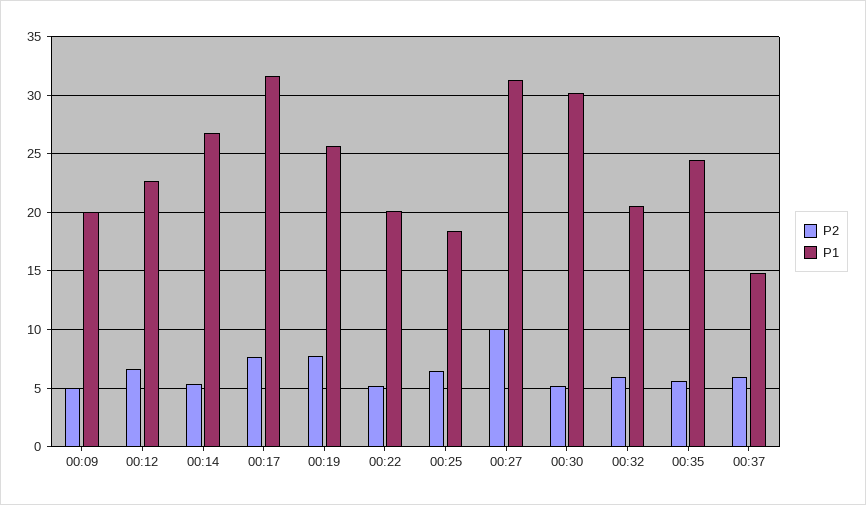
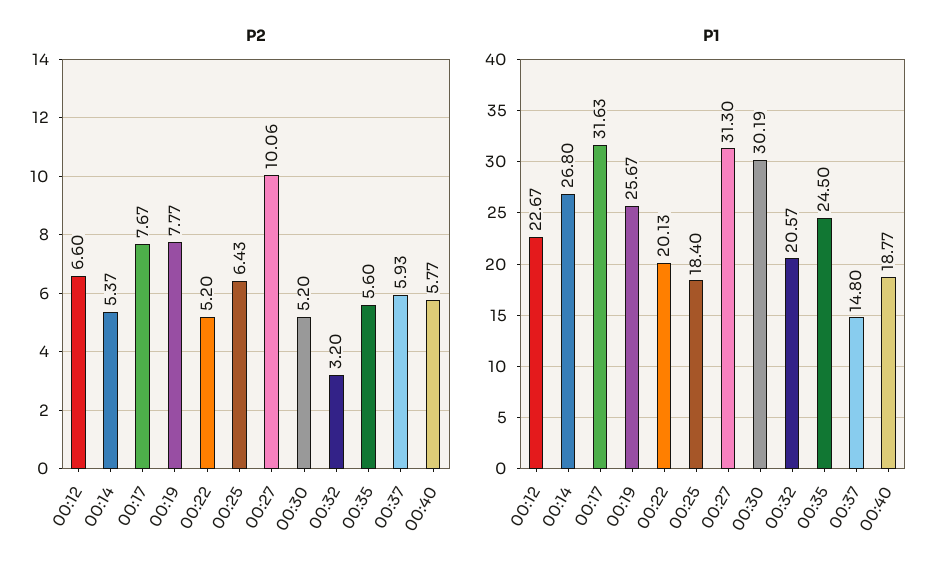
P2, 00:09: 5 -> none
P1, 00:09: 20 -> none
P2, 00:32: 6 -> 3.2
P2, 00:40: none -> 5.77
P1, 00:40: none -> 18.77

